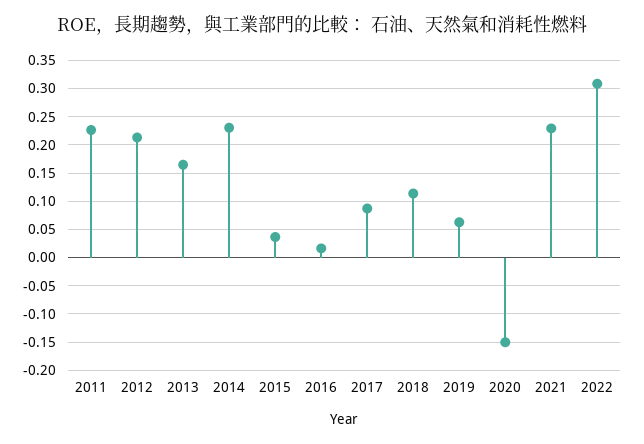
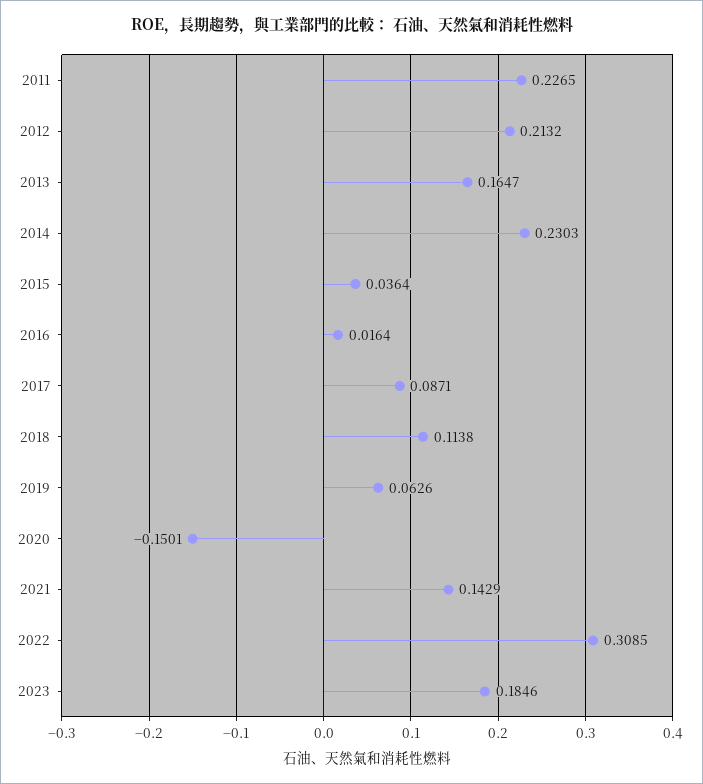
2021: 0.225 -> 0.1429
2023: none -> 0.1846

